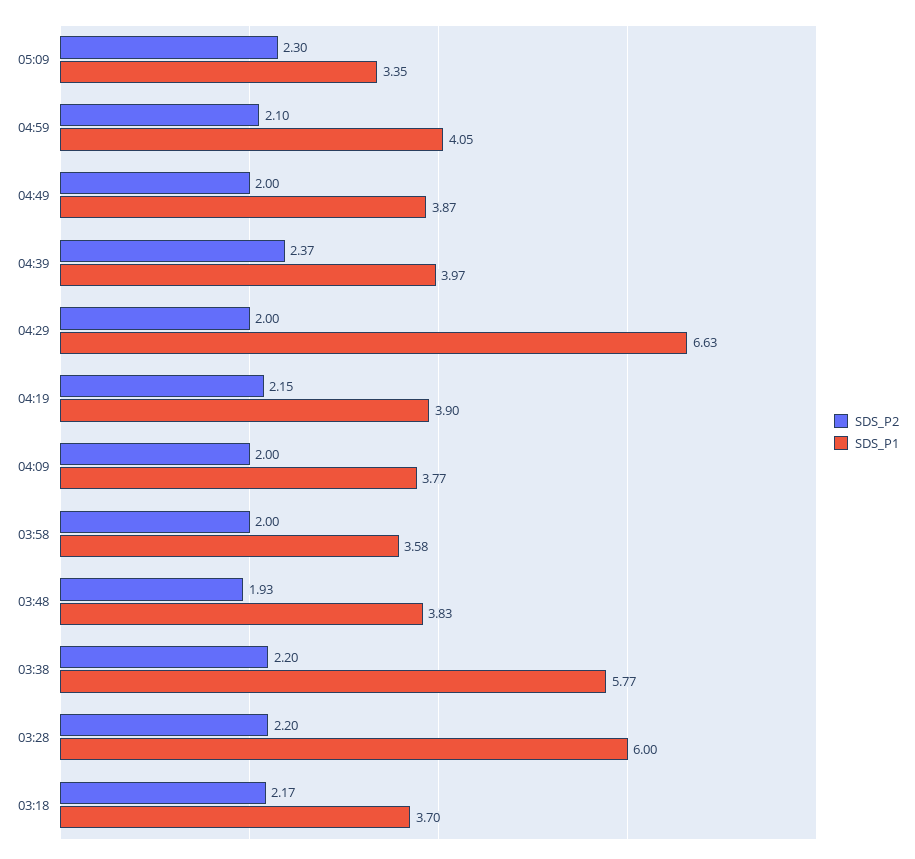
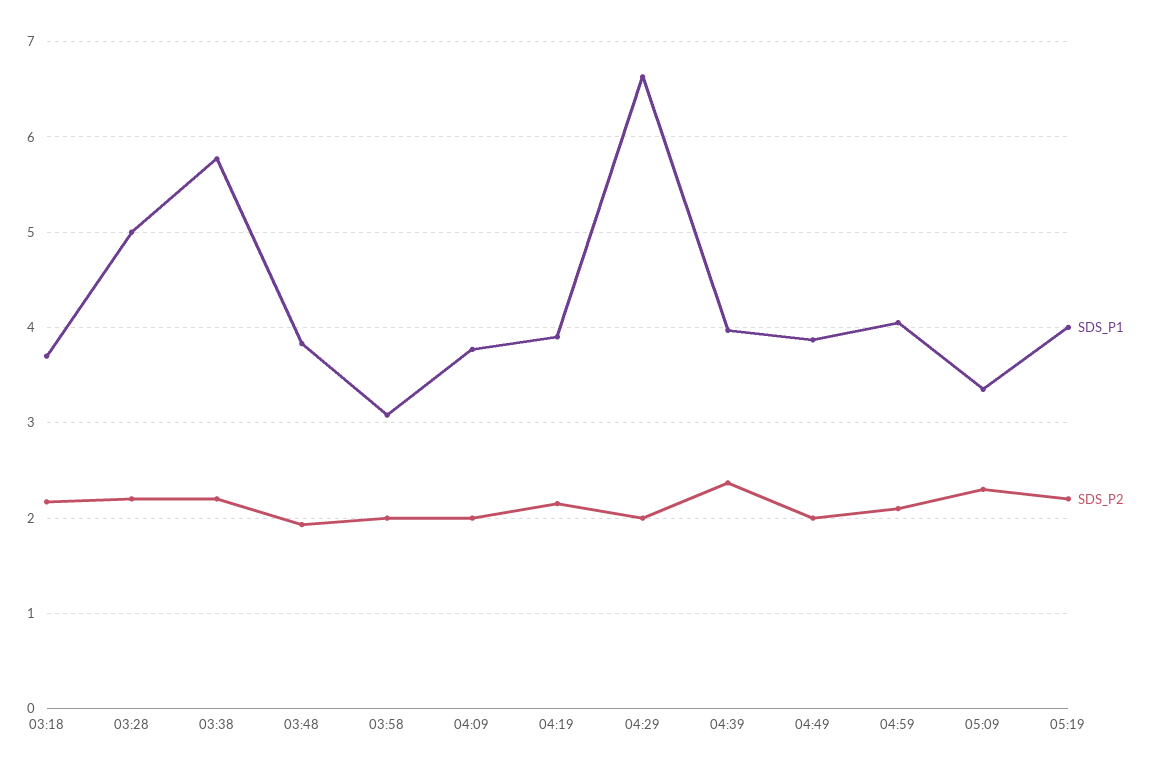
SDS_P1, 03:58: 3.58 -> 3.1
SDS_P1, 03:28: 6 -> 5
SDS_P1, 05:19: none -> 4
SDS_P2, 05:19: none -> 2.2

